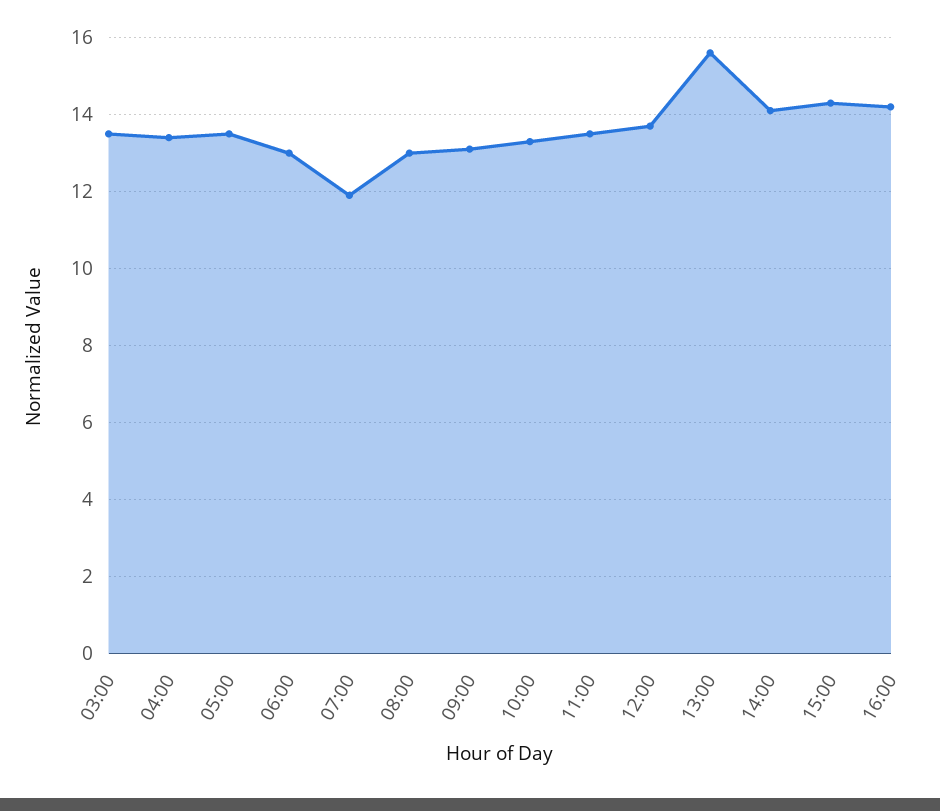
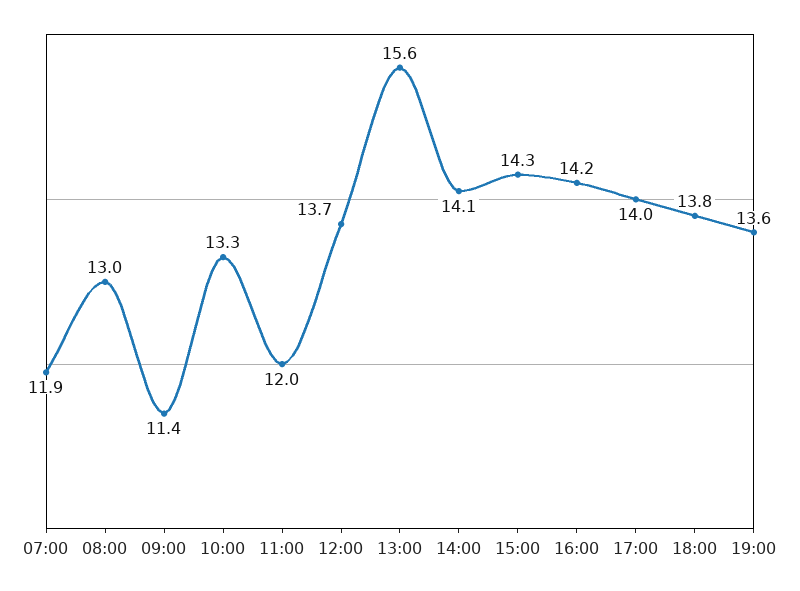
03:00: 13.5 -> none
04:00: 13.5 -> none
05:00: 13.5 -> none
06:00: 13 -> none
09:00: 13 -> 11.4
11:00: 13.5 -> 12
17:00: none -> 14
18:00: none -> 13.8
19:00: none -> 13.6

